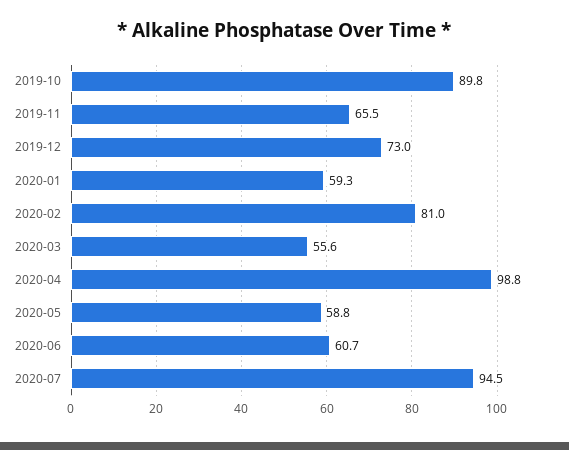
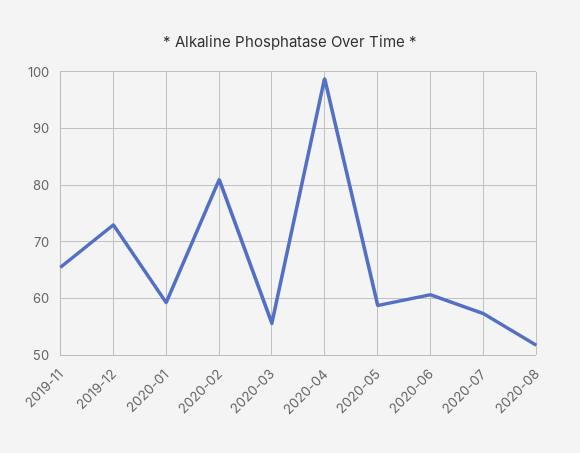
2019-10: 89.8 -> none
2020-07: 94.5 -> 58
2020-08: none -> 52

